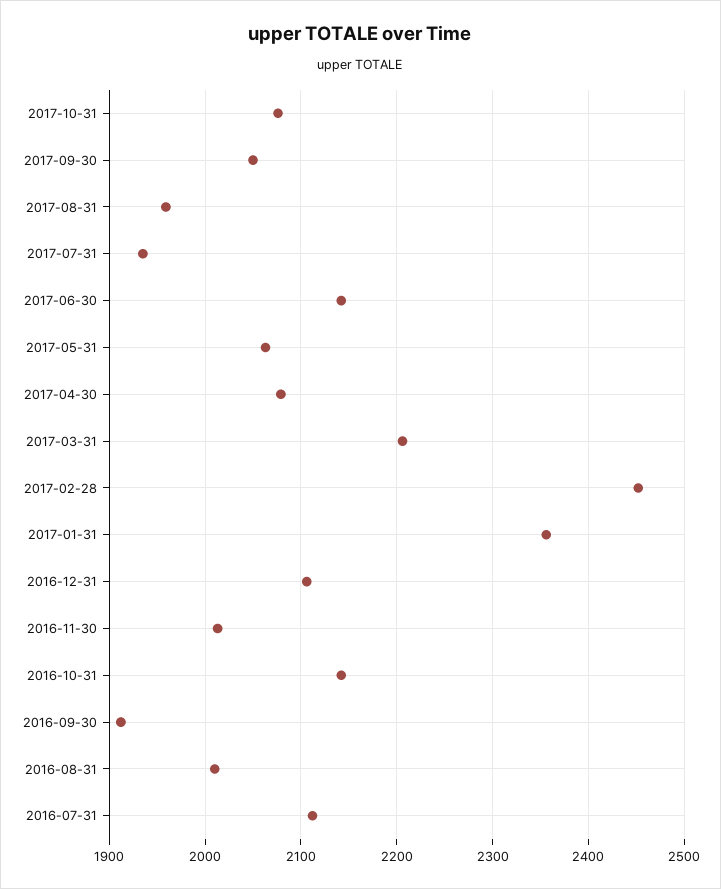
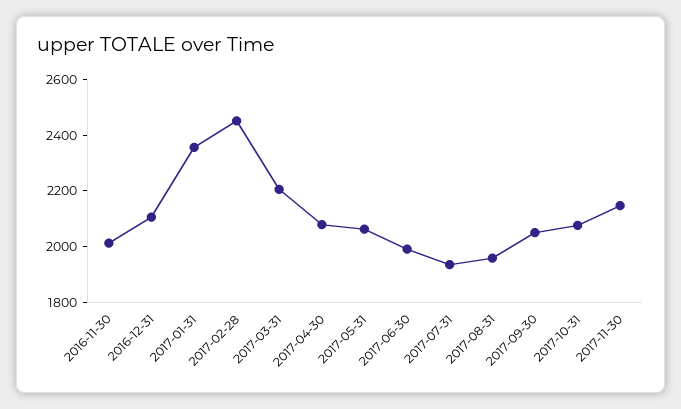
2017-06-30: 2140 -> 2000
2016-10-31: 2140 -> none
2016-09-30: 1910 -> none
2016-08-31: 2010 -> none
2016-07-31: 2110 -> none
2017-11-30: none -> 2150

